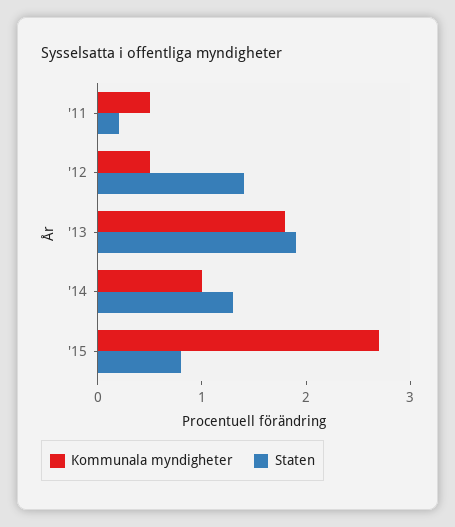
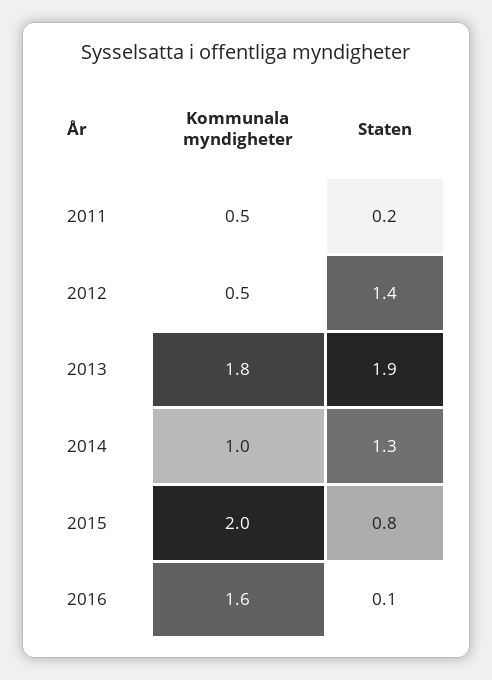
Kommunala myndigheter, '15: 2.7 -> 2
Kommunala myndigheter, 2016: none -> 1.6
Staten, 2016: none -> 0.1

